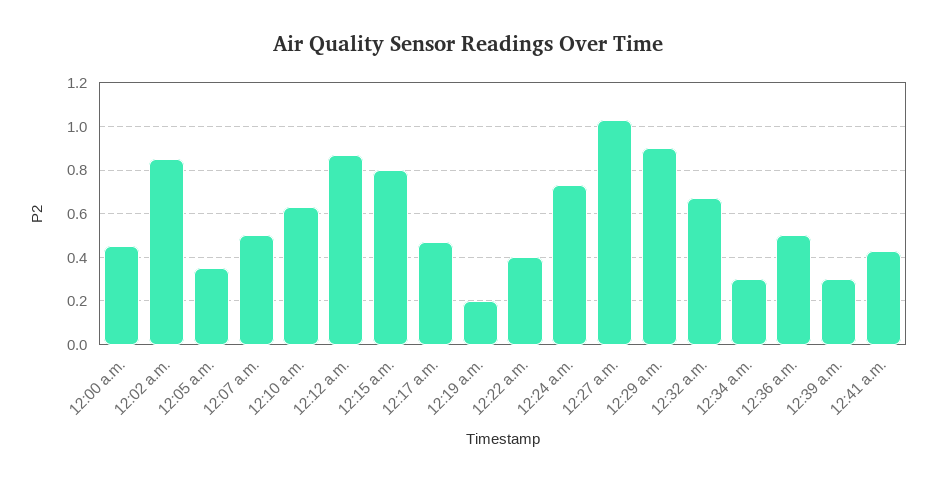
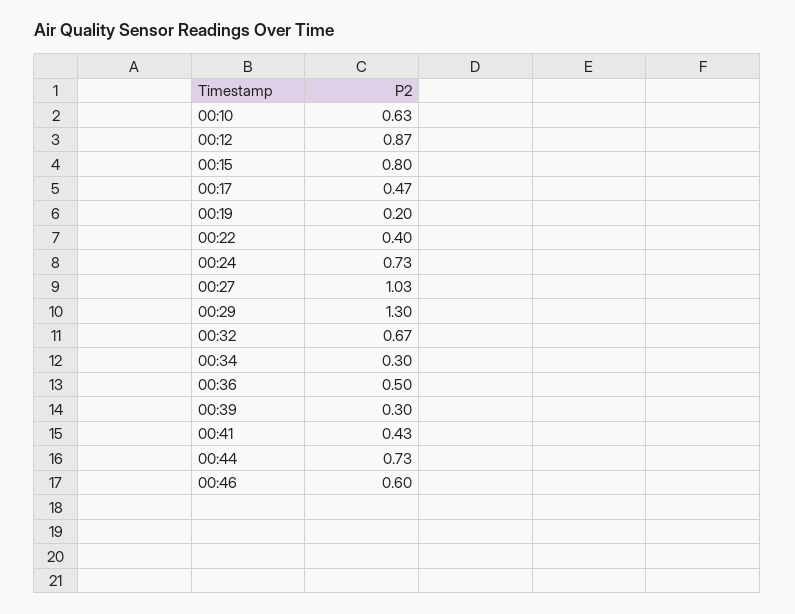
12:00 a.m.: 0.45 -> none
12:02 a.m.: 0.85 -> none
12:05 a.m.: 0.35 -> none
12:07 a.m.: 0.5 -> none
12:29 a.m.: 0.9 -> 1.3
00:44: none -> 0.73
00:46: none -> 0.6

